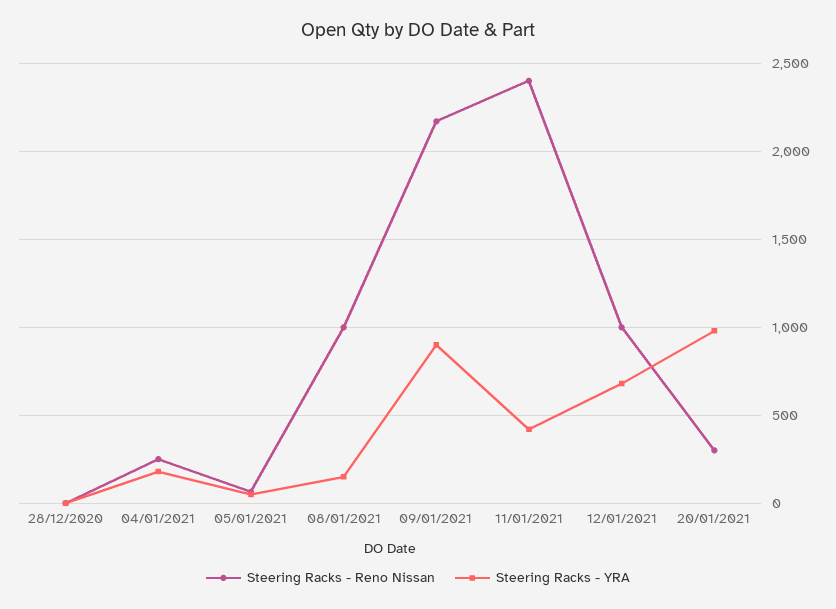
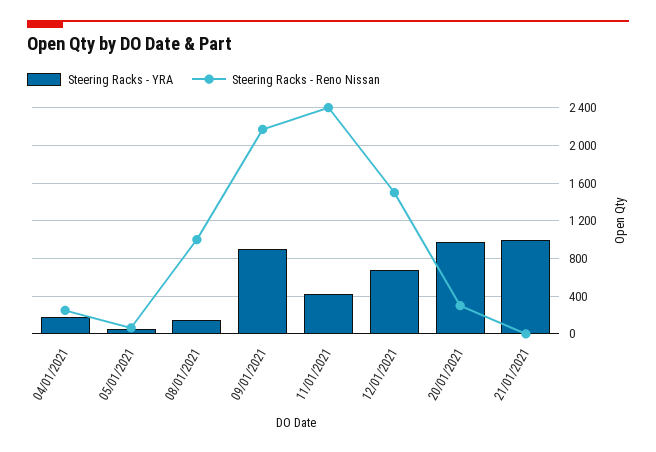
Steering Racks - Reno Nissan, 28/12/2020: 0 -> none
Steering Racks - YRA, 28/12/2020: 0 -> none
Steering Racks - Reno Nissan, 12/01/2021: 1000 -> 1500
Steering Racks - YRA, 21/01/2021: none -> 1000
Steering Racks - Reno Nissan, 21/01/2021: none -> 0

